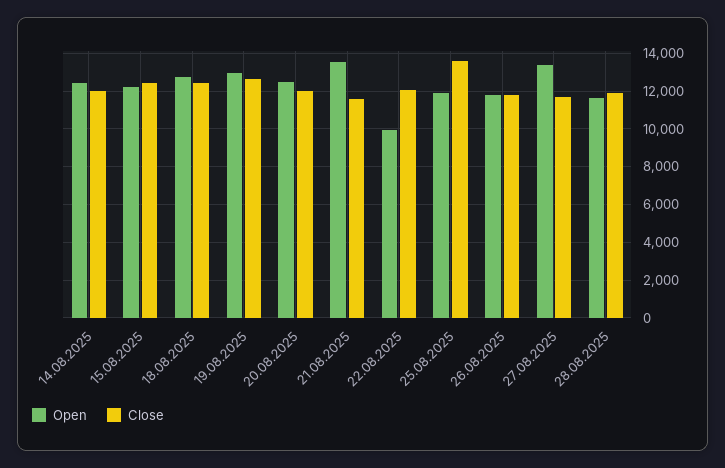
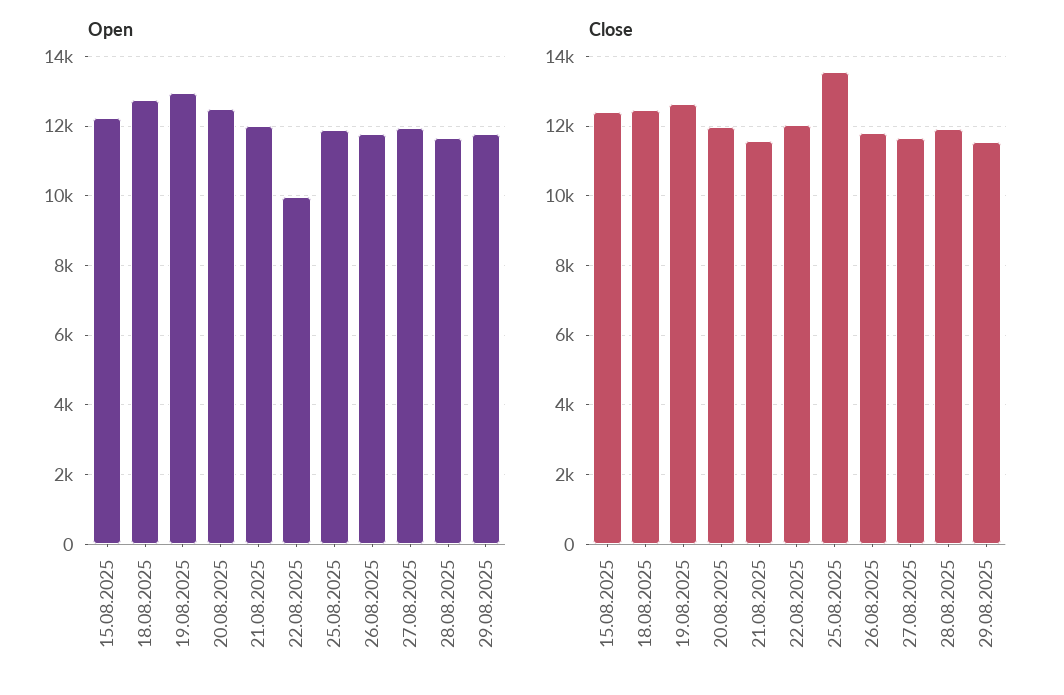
Open, 14.08.2025: 12500 -> none
Close, 14.08.2025: 12000 -> none
Open, 21.08.2025: 13500 -> 12000
Open, 27.08.2025: 13500 -> 12000
Open, 29.08.2025: none -> 11800
Close, 29.08.2025: none -> 11600

